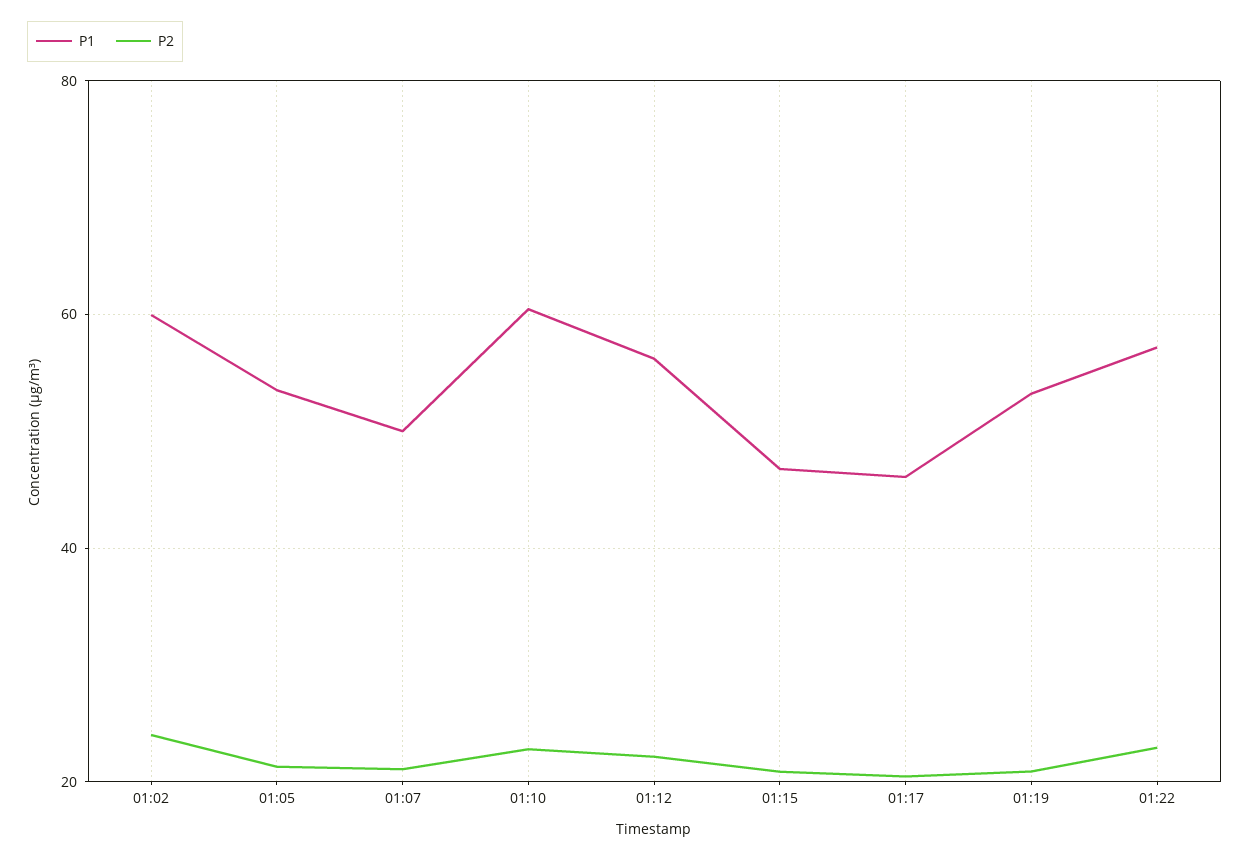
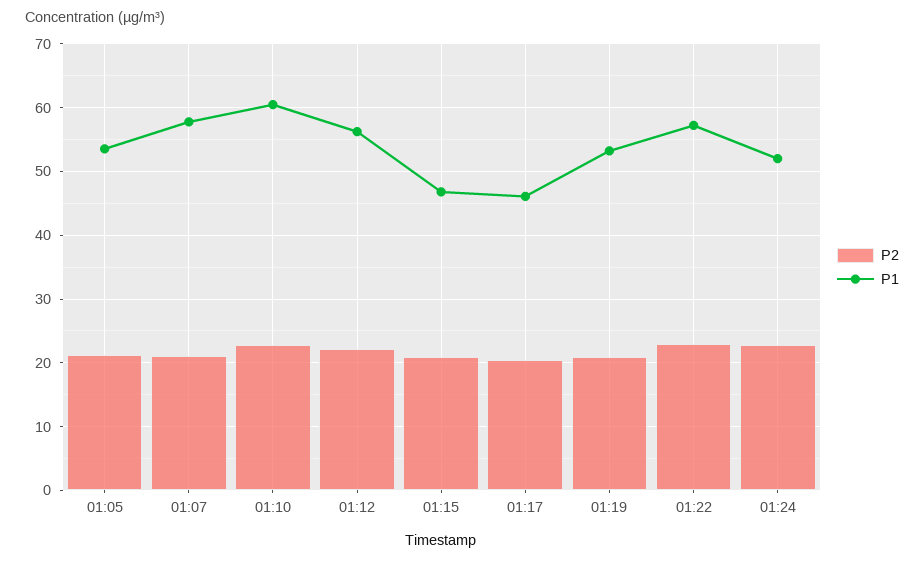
P1, 01:02: 60 -> none
P2, 01:02: 24 -> none
P1, 01:07: 50 -> 58
P2, 01:24: none -> 23
P1, 01:24: none -> 52

